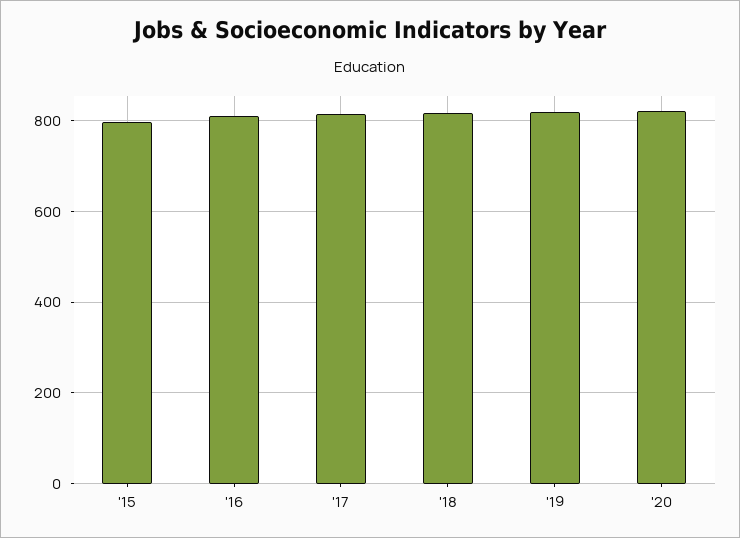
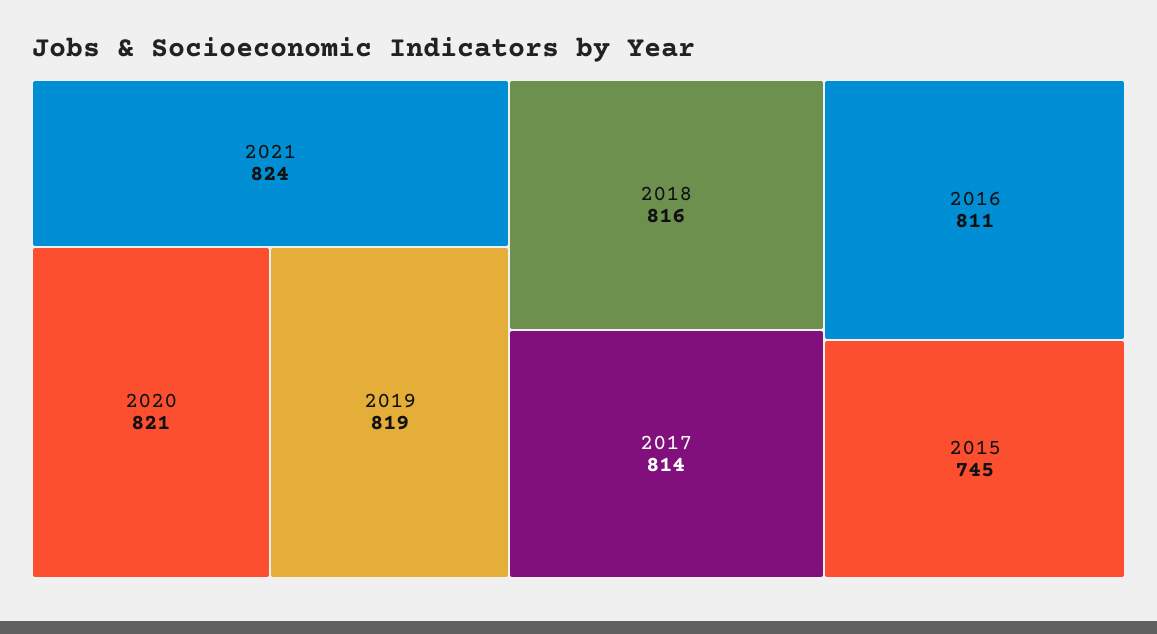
'15: 800 -> 745
2021: none -> 824

